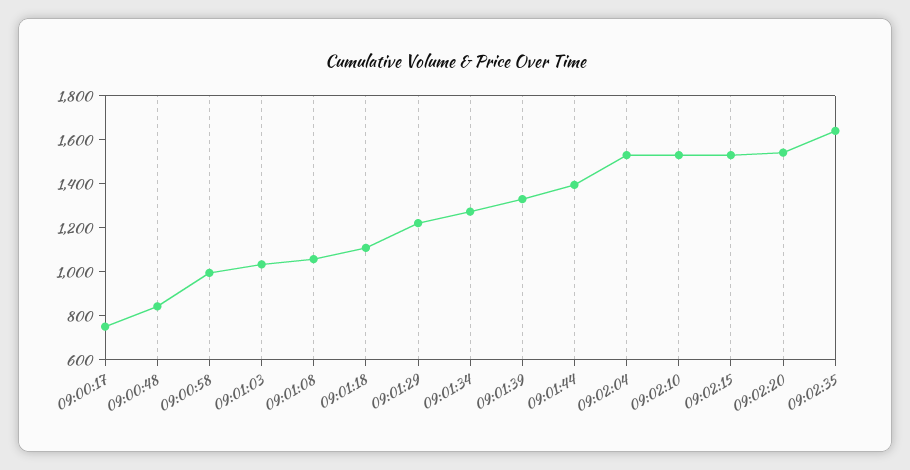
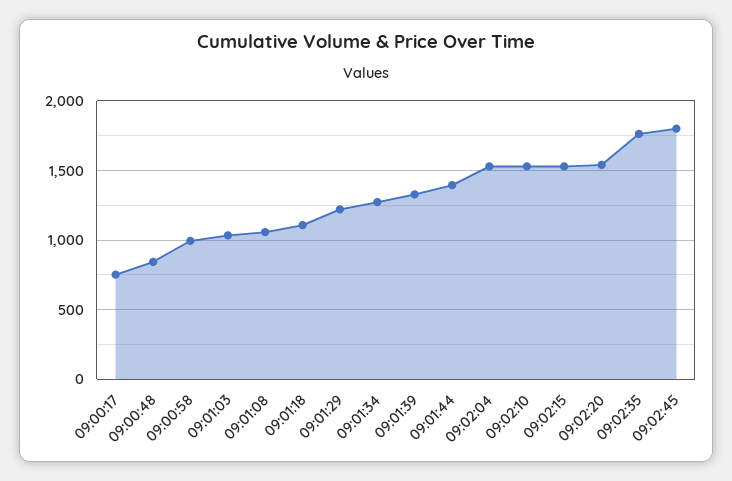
09:02:35: 1650 -> 1750
09:02:45: none -> 1800

